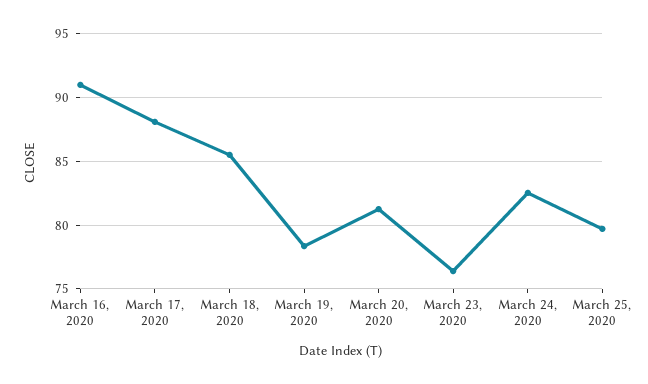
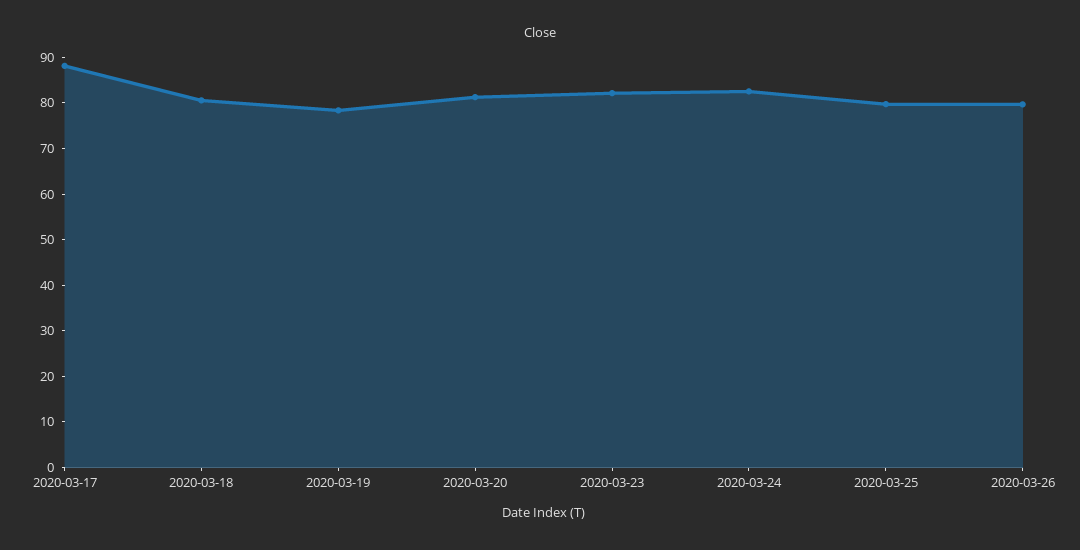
March 16, 2020: 91 -> none
March 18, 2020: 85.5 -> 80
March 23, 2020: 76.5 -> 82
2020-03-26: none -> 80

